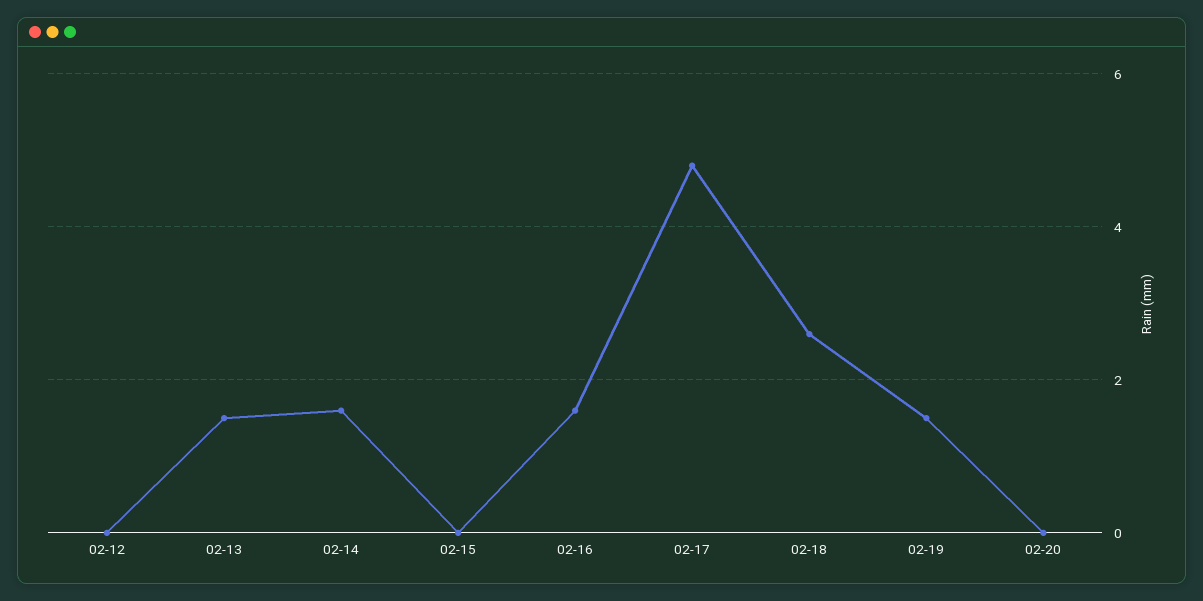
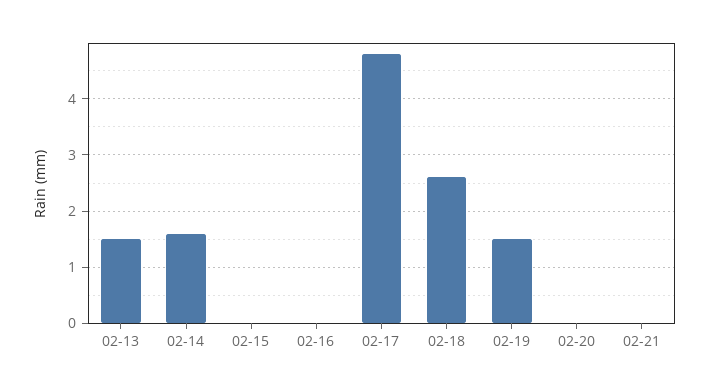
02-12: 0 -> none
02-16: 1.5 -> 0
02-21: none -> 0

